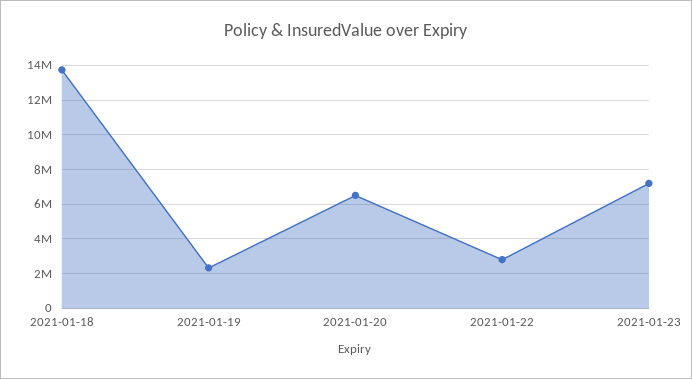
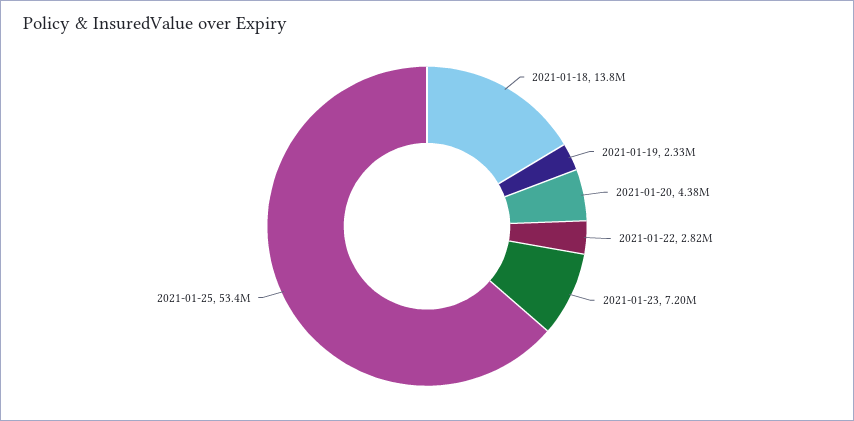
2021-01-20: 6500000 -> 4380000
2021-01-25: none -> 53400000

